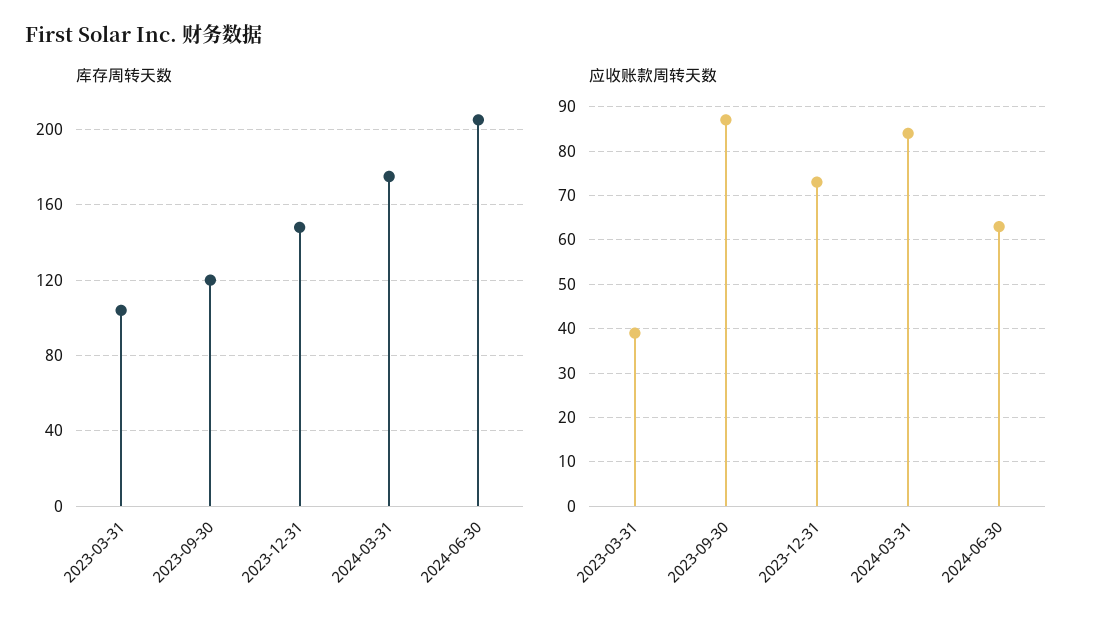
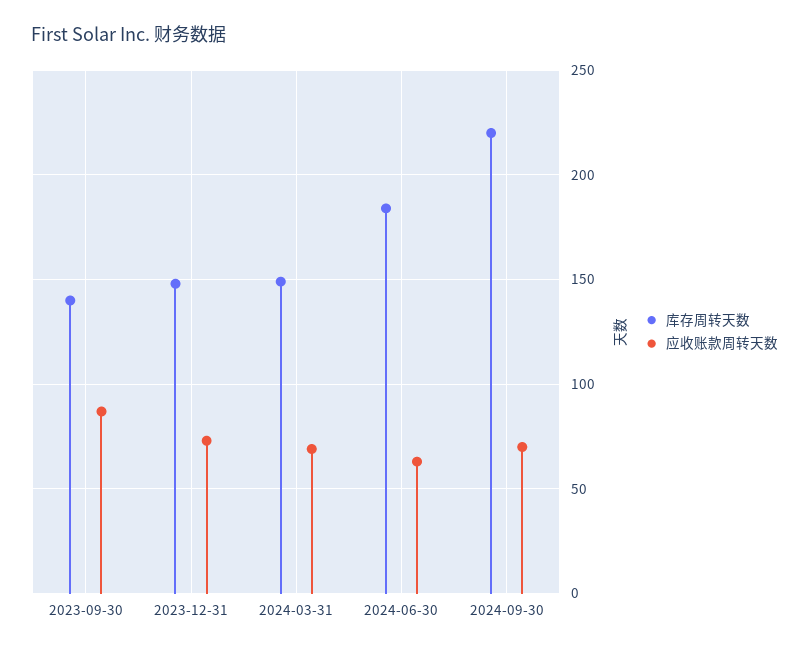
库存周转天数, 2023-03-31: 105 -> none
库存周转天数, 2023-09-30: 120 -> 140
库存周转天数, 2024-03-31: 175 -> 150
库存周转天数, 2024-06-30: 205 -> 185
应收账款周转天数, 2023-03-31: 40 -> none
应收账款周转天数, 2024-03-31: 85 -> 70
库存周转天数, 2024-09-30: none -> 220
应收账款周转天数, 2024-09-30: none -> 70

